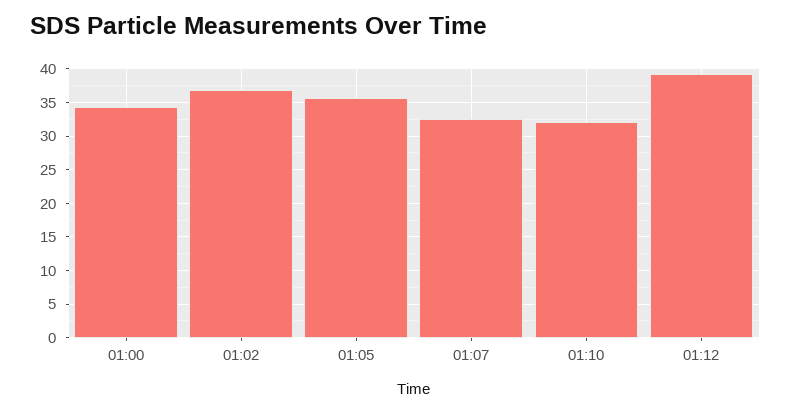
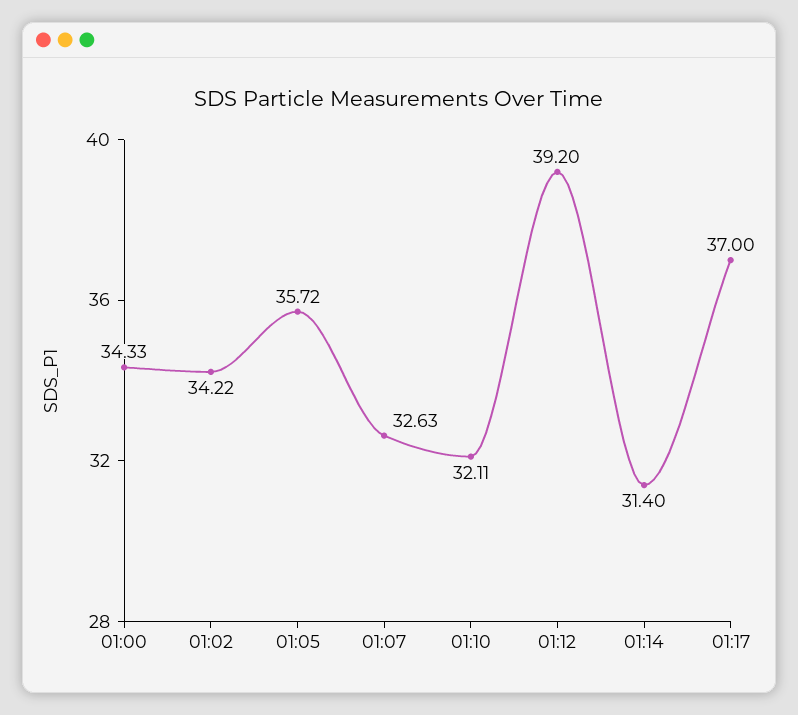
01:02: 37 -> 34.22
01:14: none -> 31.4
01:17: none -> 37

